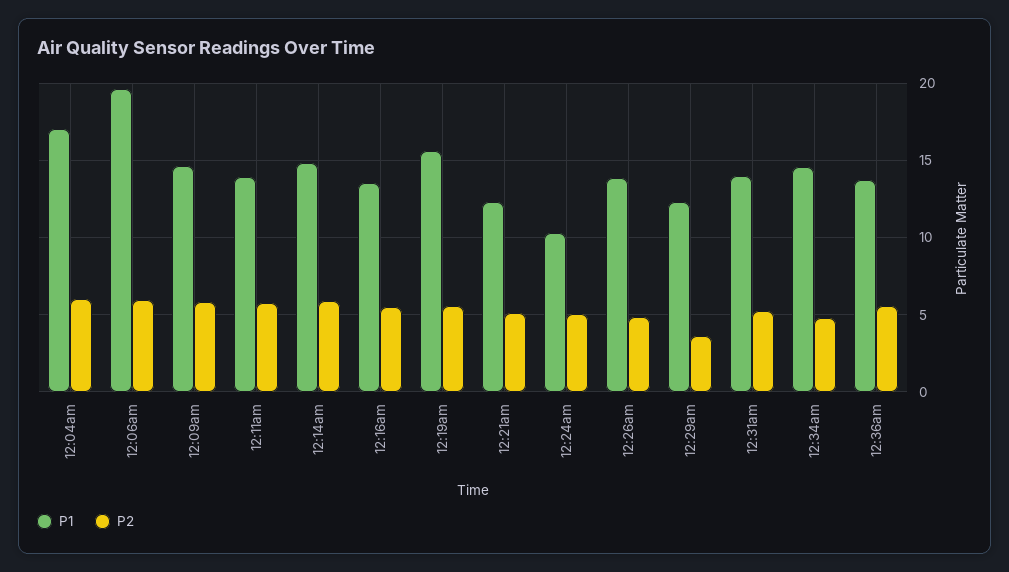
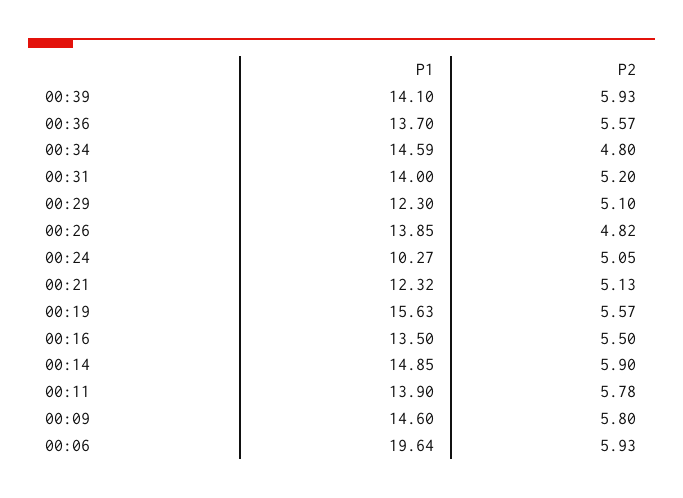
P1, 12:04am: 17 -> none
P2, 12:04am: 6 -> none
P2, 12:29am: 3.5 -> 5.1
P1, 00:39: none -> 14.1
P2, 00:39: none -> 5.93

